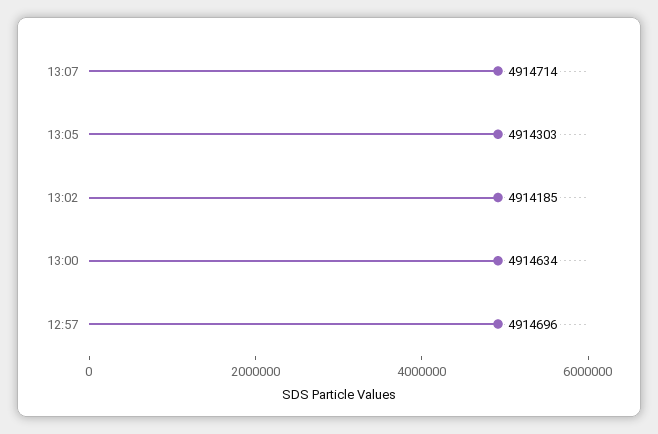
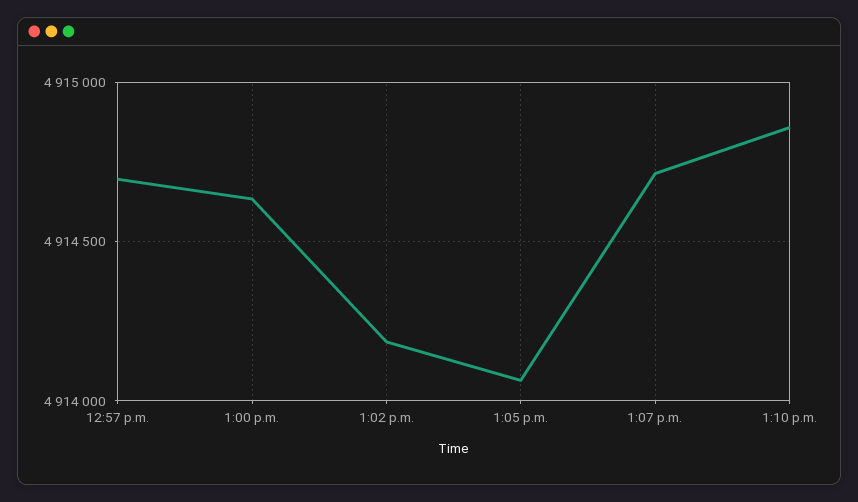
13:05: 4914303 -> 4914050
1:10 p.m.: none -> 4914850

